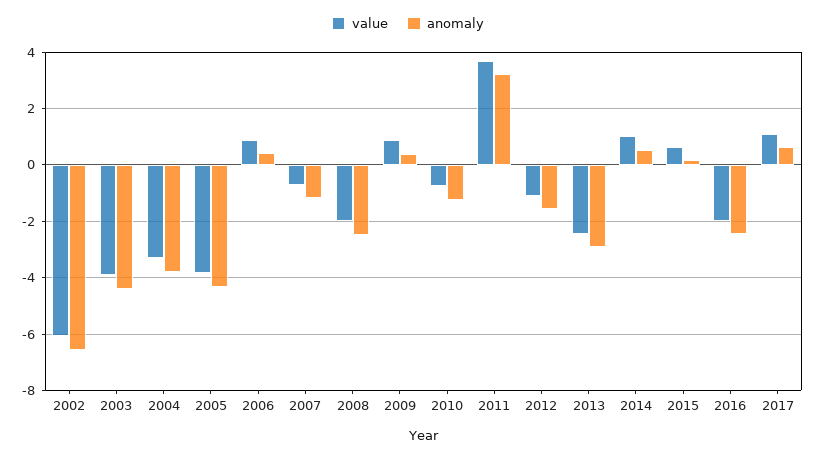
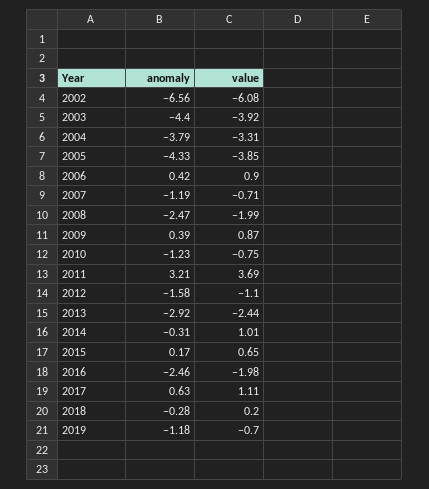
anomaly, 2014: 0.5 -> -0.31
anomaly, 2018: none -> -0.28
value, 2018: none -> 0.2
anomaly, 2019: none -> -1.18
value, 2019: none -> -0.7

